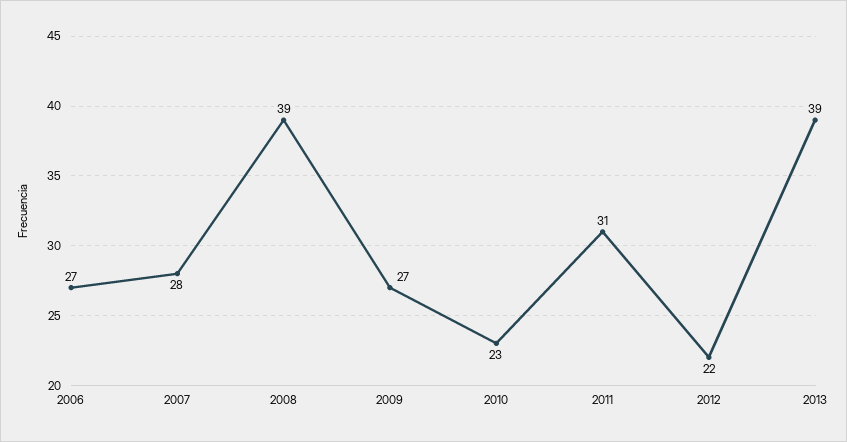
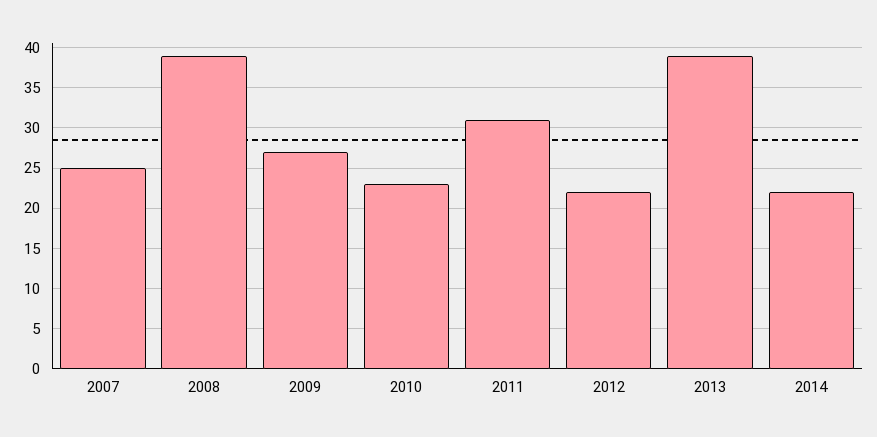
2006: 27 -> none
2007: 28 -> 25
2014: none -> 22

